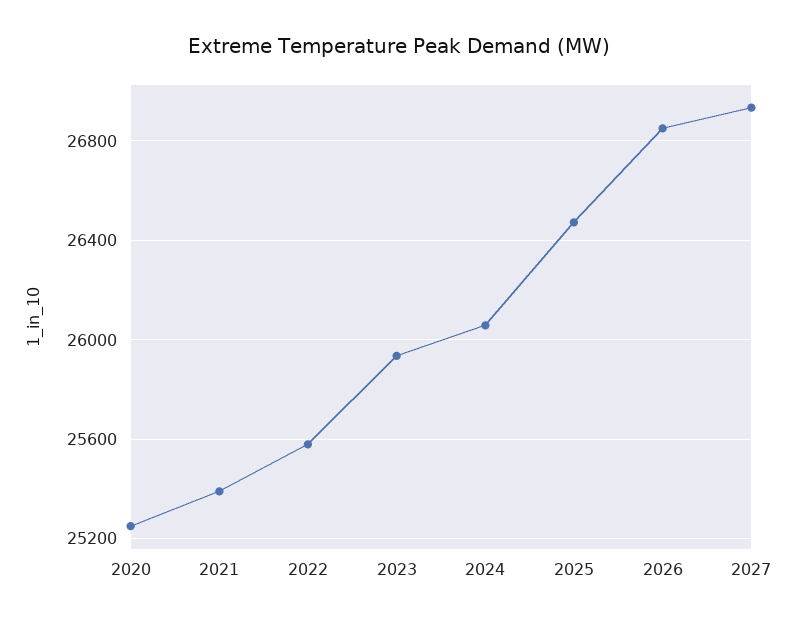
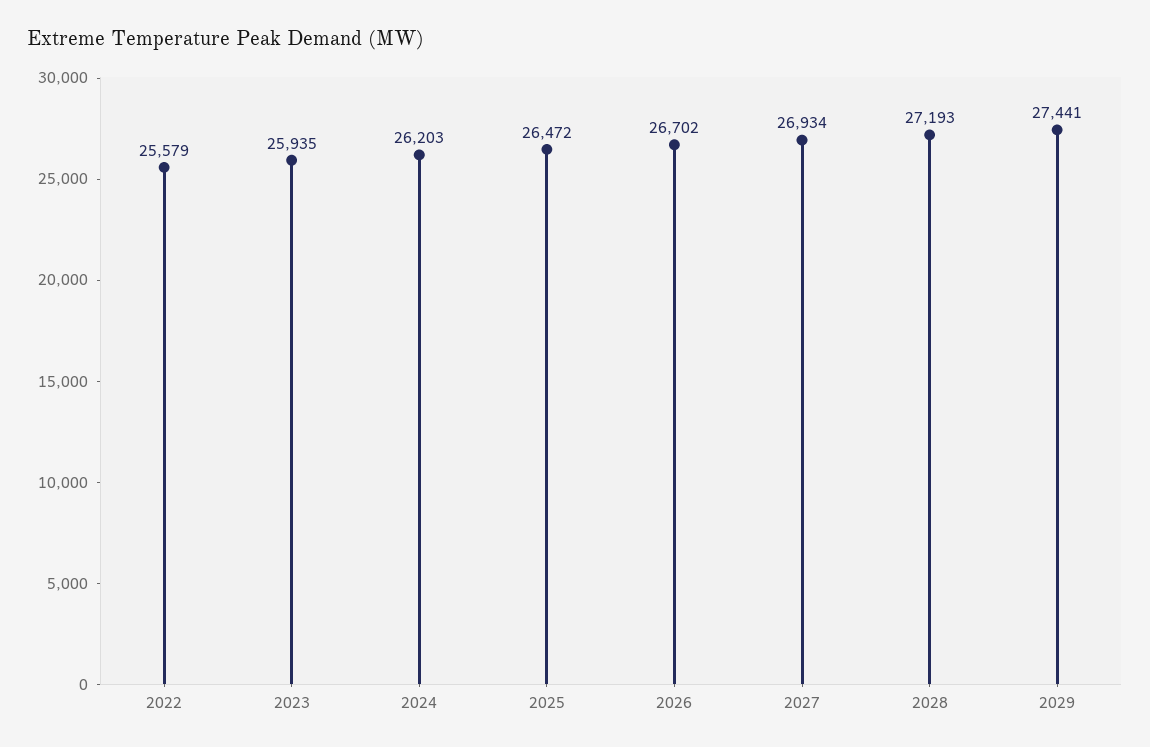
2020: 25250 -> none
2021: 25400 -> none
2024: 26050 -> 26203
2026: 26850 -> 26702
2028: none -> 27193
2029: none -> 27441

